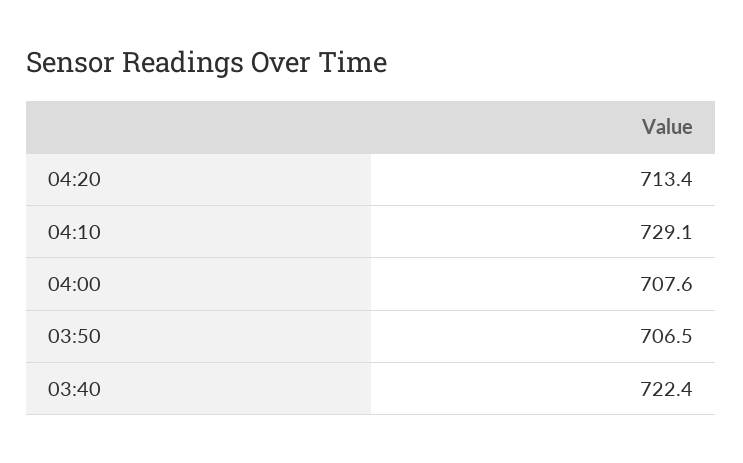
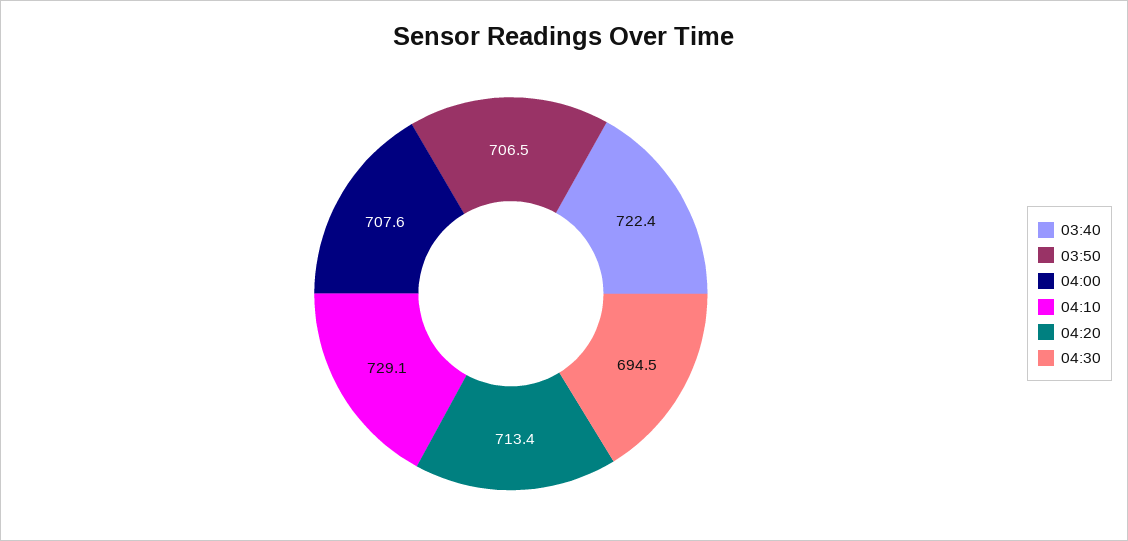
04:30: none -> 694.5

